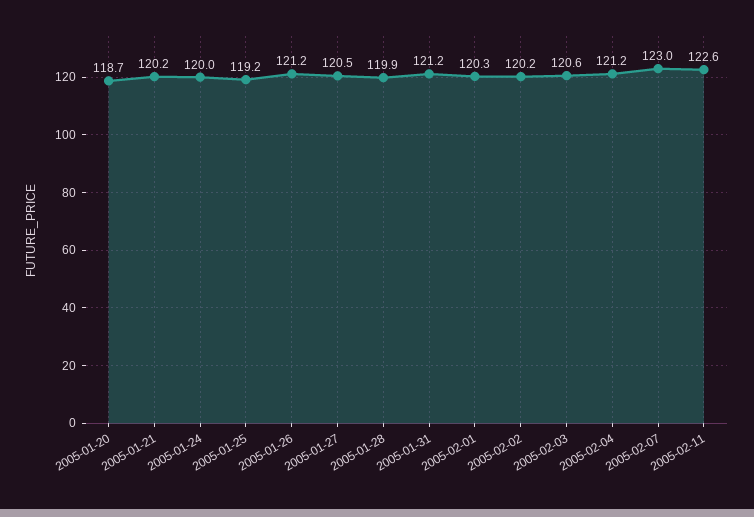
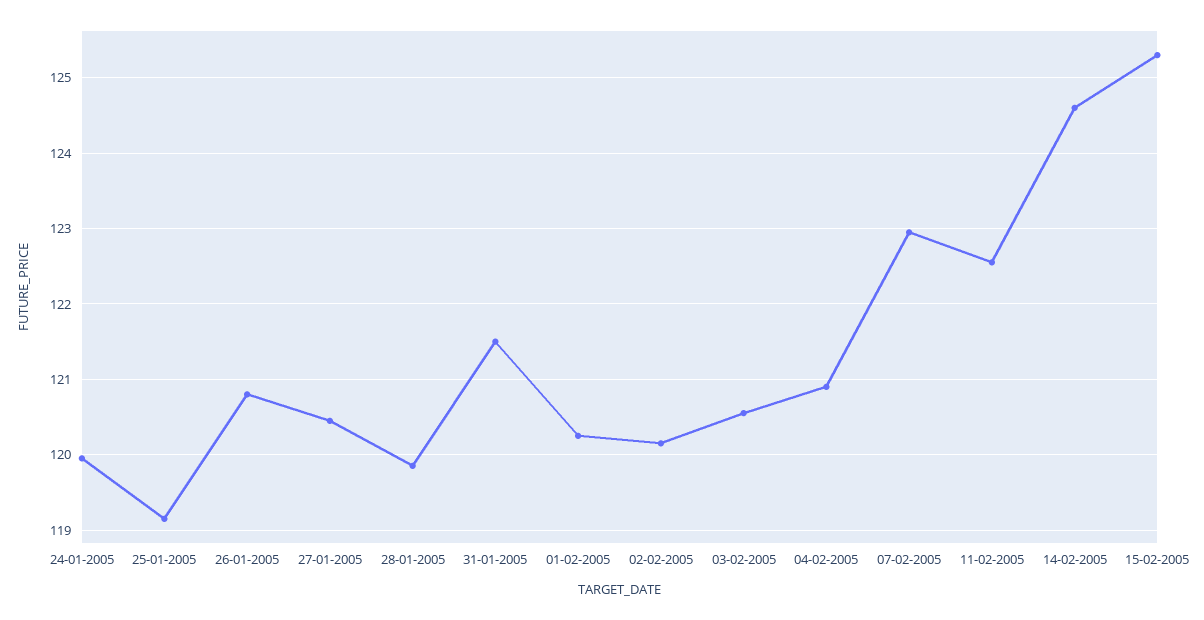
2005-01-20: 118.7 -> none
2005-01-21: 120.2 -> none
2005-01-26: 121.2 -> 120.8
2005-01-31: 121.2 -> 121.5
2005-02-04: 121.2 -> 120.9
14-02-2005: none -> 124.6
15-02-2005: none -> 125.3

